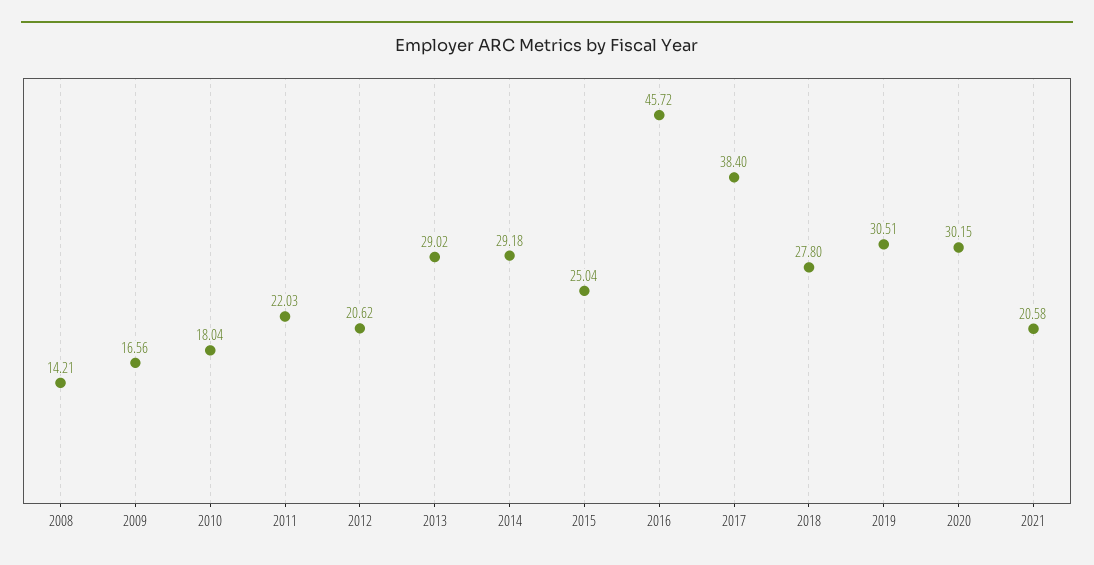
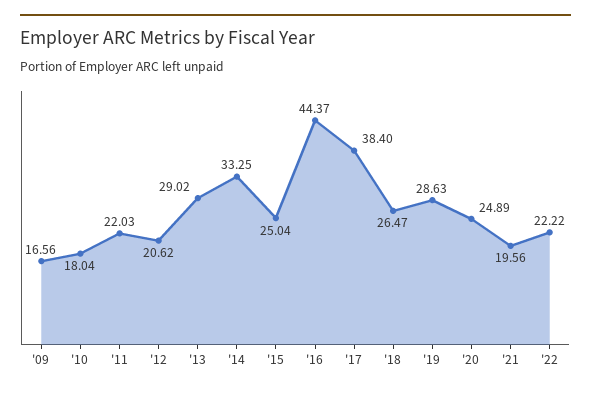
2008: 14.21 -> none
2014: 29.18 -> 33.25
2016: 45.72 -> 44.37
2018: 27.8 -> 26.47
2019: 30.51 -> 28.63
2020: 30.15 -> 24.89
2021: 20.58 -> 19.56
'22: none -> 22.22

